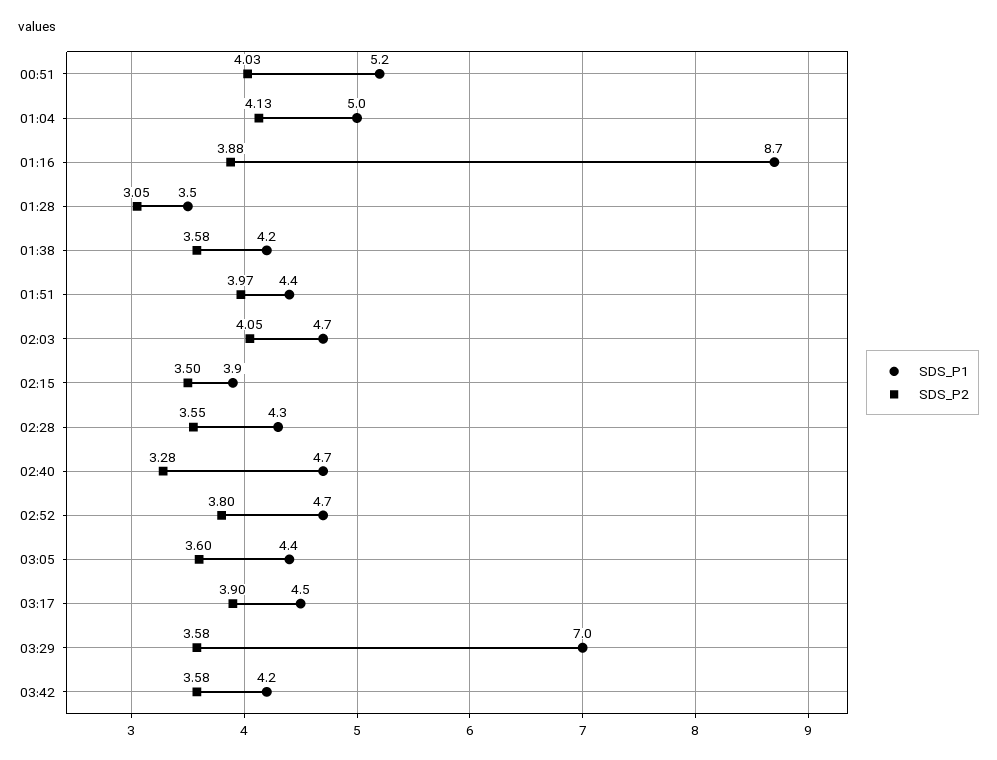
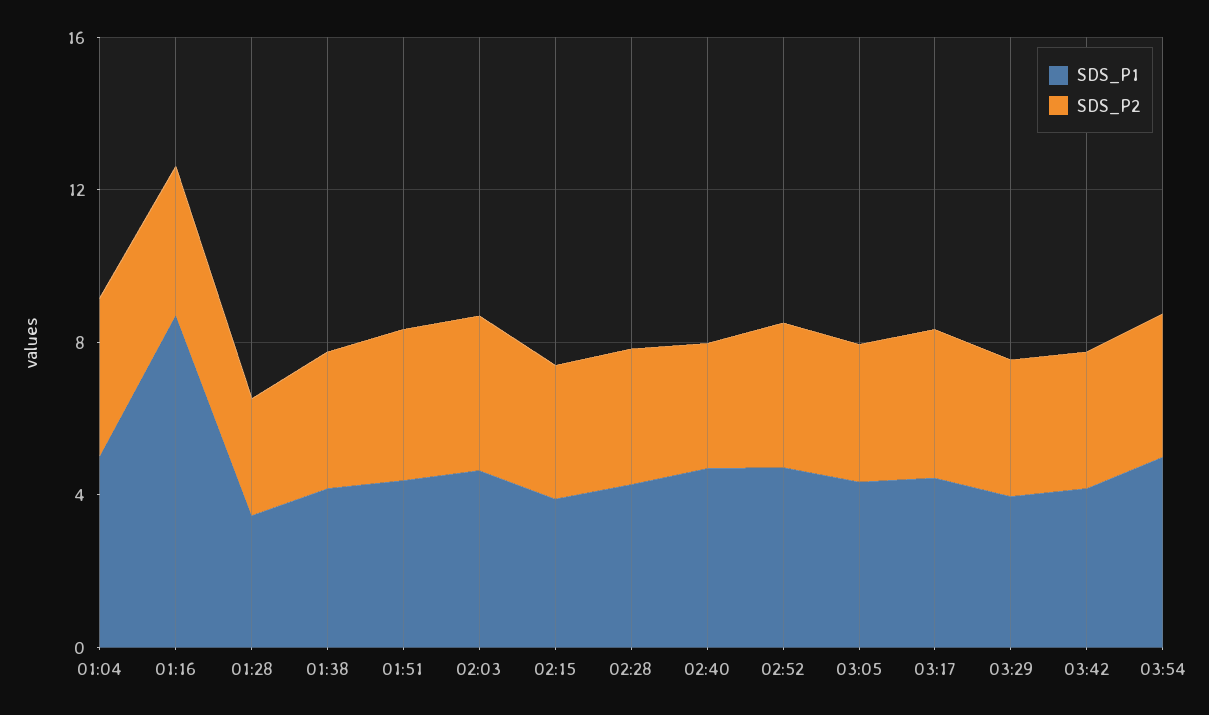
SDS_P1, 00:51: 5.2 -> none
SDS_P2, 00:51: 4.03 -> none
SDS_P1, 03:29: 7 -> 4
SDS_P1, 03:54: none -> 5
SDS_P2, 03:54: none -> 4

